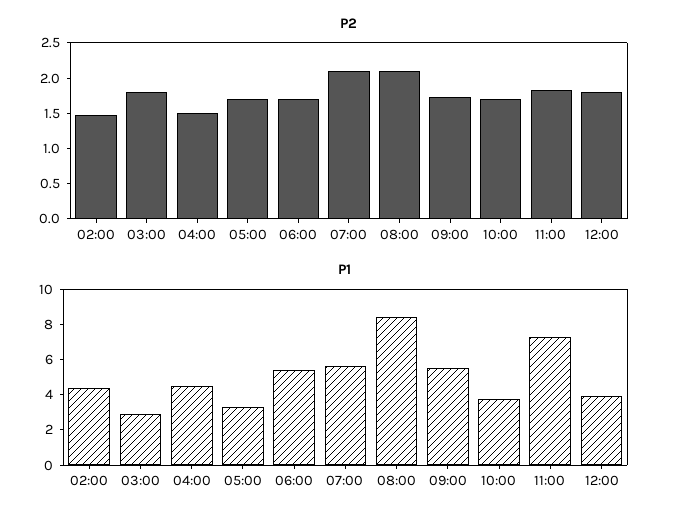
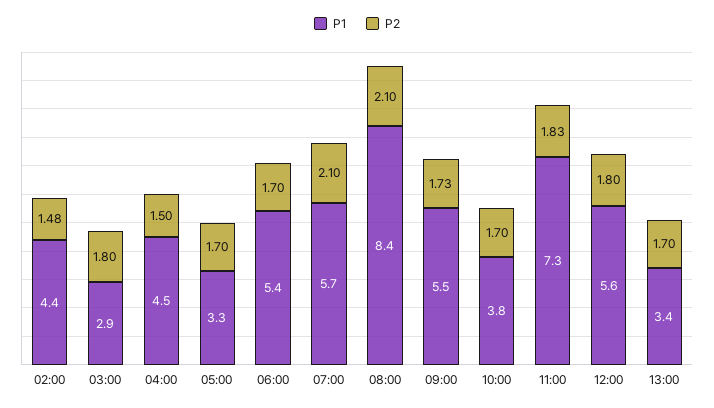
P1, 12:00: 4 -> 5.6
P1, 13:00: none -> 3.4
P2, 13:00: none -> 1.7

